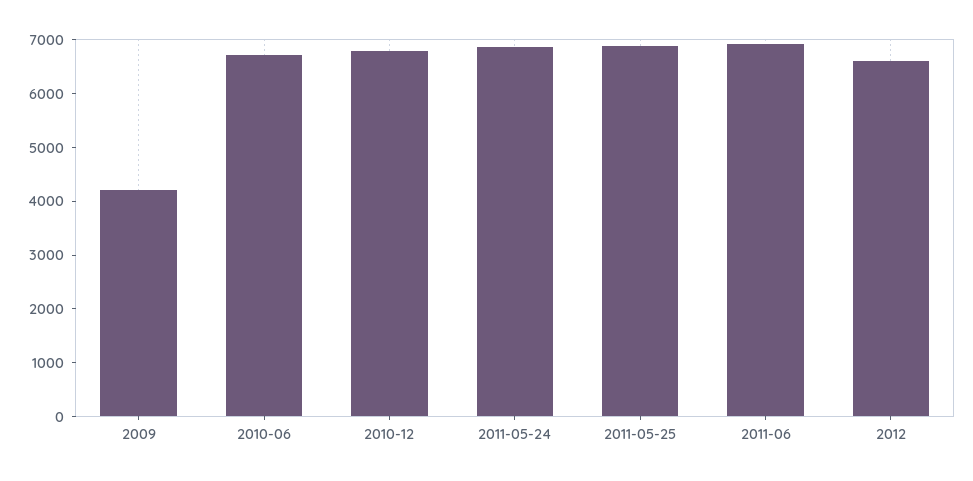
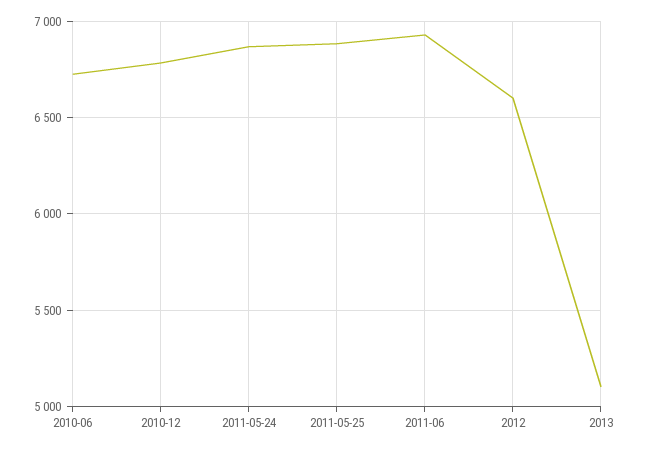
2009: 4200 -> none
2013: none -> 5100

